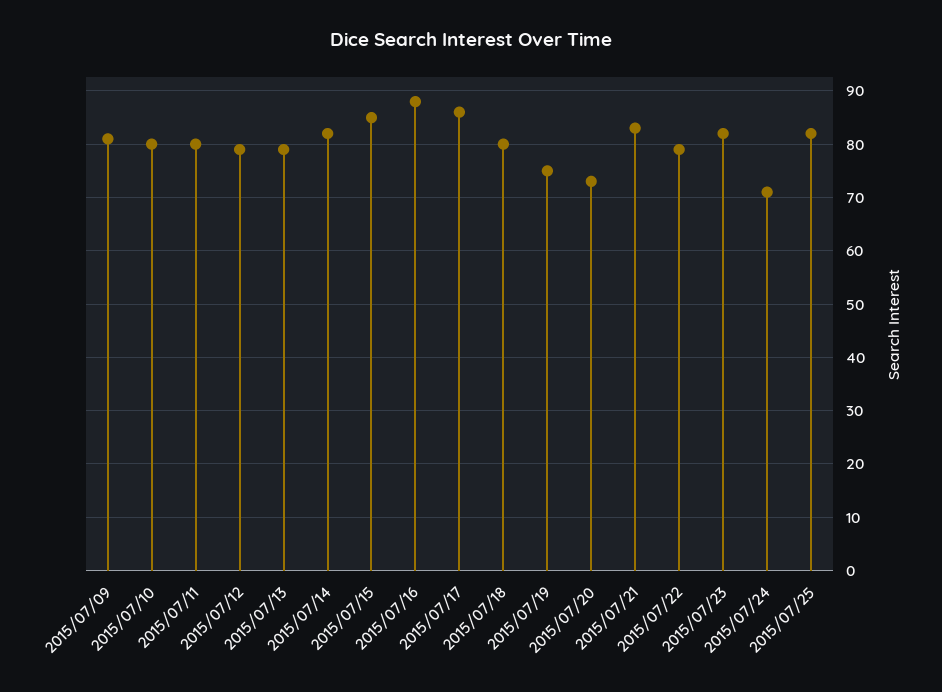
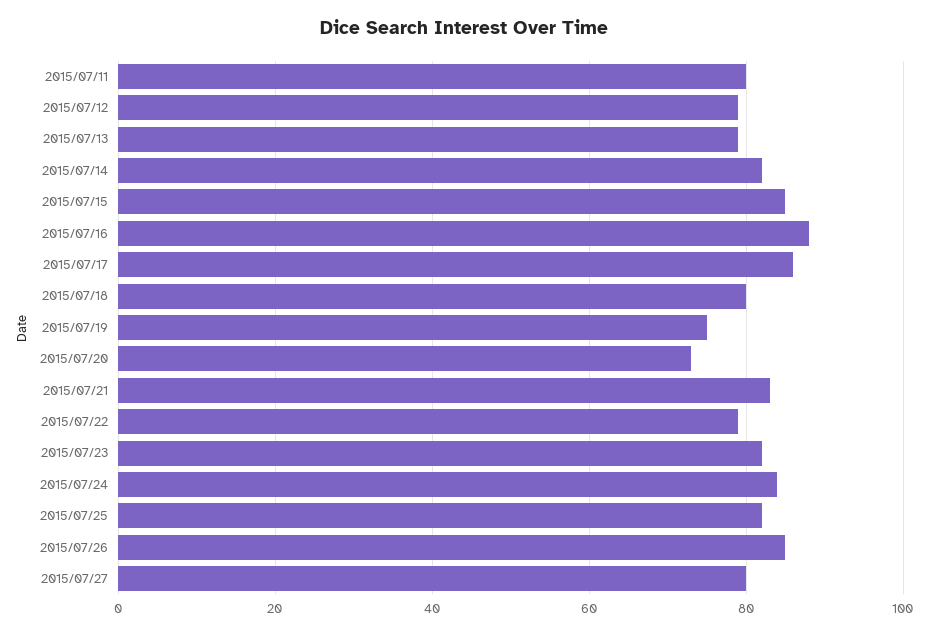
2015/07/09: 80 -> none
2015/07/10: 80 -> none
2015/07/24: 70 -> 85
2015/07/26: none -> 85
2015/07/27: none -> 80

